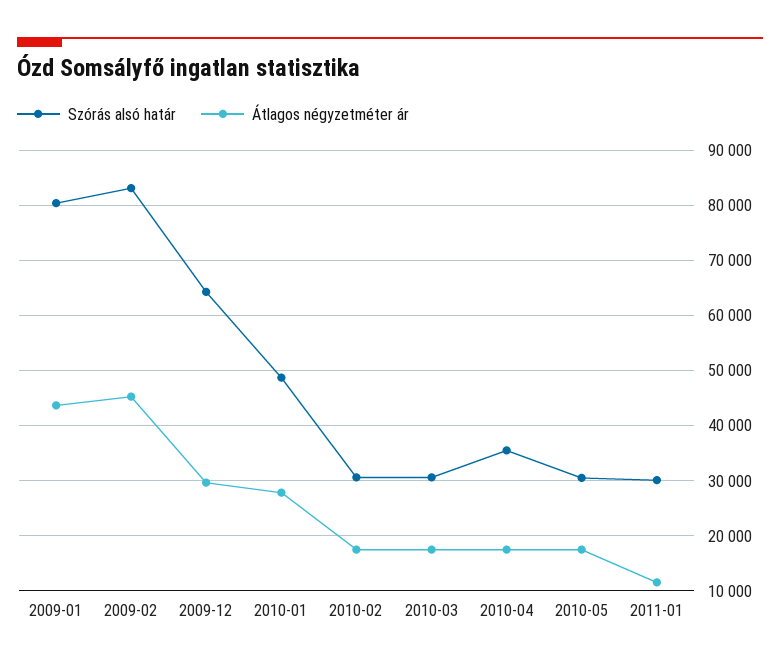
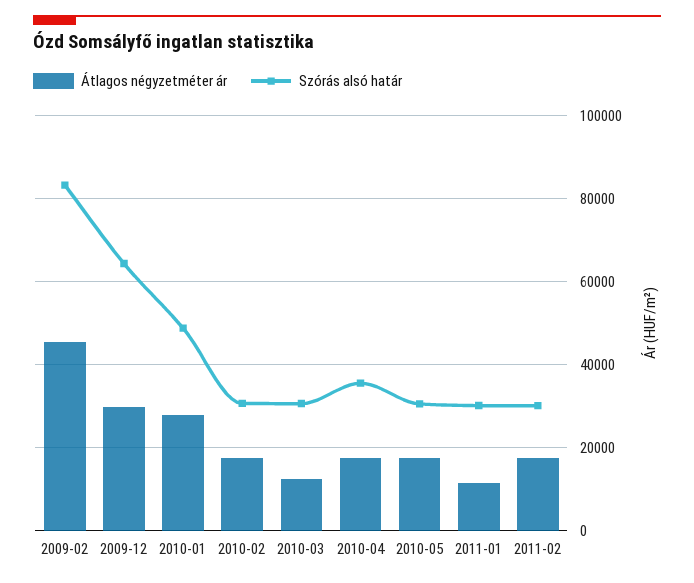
Szórás alsó határ, 2009-01: 80000 -> none
Átlagos négyzetméter ár, 2009-01: 44000 -> none
Átlagos négyzetméter ár, 2010-03: 18000 -> 12000
Átlagos négyzetméter ár, 2011-02: none -> 18000
Szórás alsó határ, 2011-02: none -> 30000

